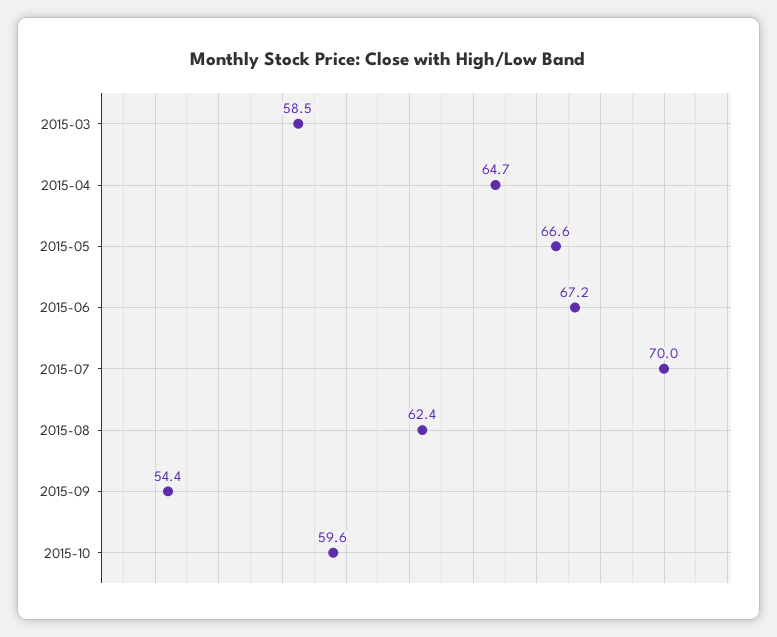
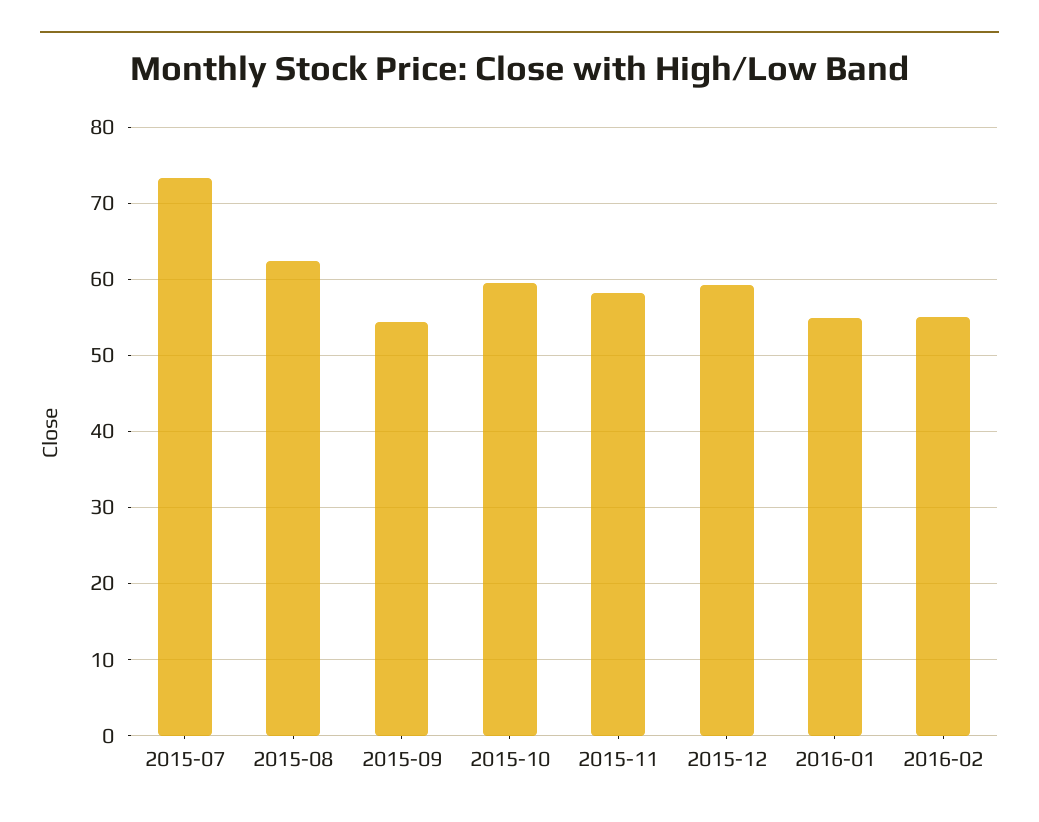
2015-03: 58.5 -> none
2015-04: 64.7 -> none
2015-05: 66.6 -> none
2015-06: 67.2 -> none
2015-07: 70 -> 73
2015-11: none -> 58
2015-12: none -> 59
2016-01: none -> 55
2016-02: none -> 55

